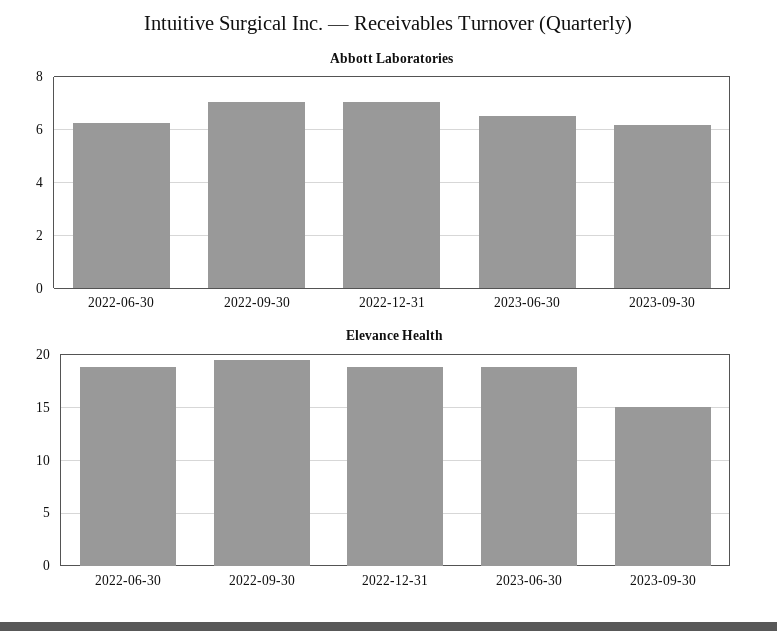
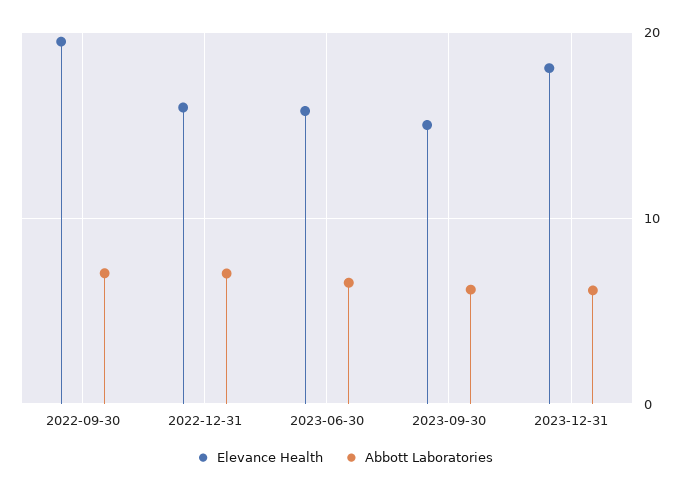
Abbott Laboratories, 2022-06-30: 6.25 -> none
Elevance Health, 2022-06-30: 19 -> none
Elevance Health, 2022-12-31: 19 -> 16
Elevance Health, 2023-06-30: 19 -> 16
Elevance Health, 2023-12-31: none -> 18
Abbott Laboratories, 2023-12-31: none -> 6

